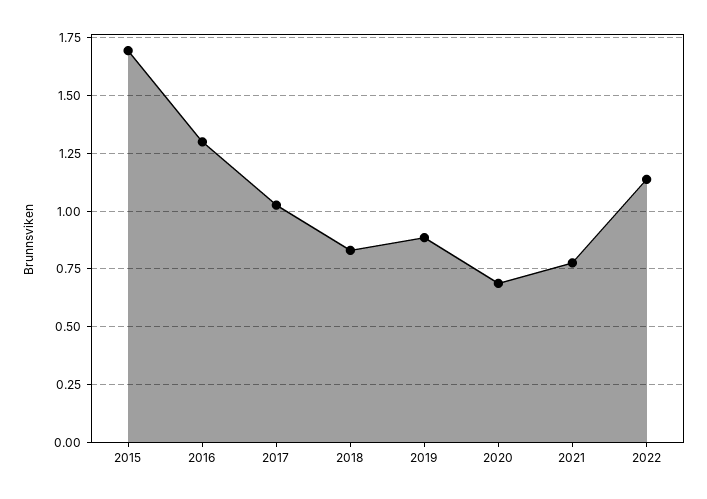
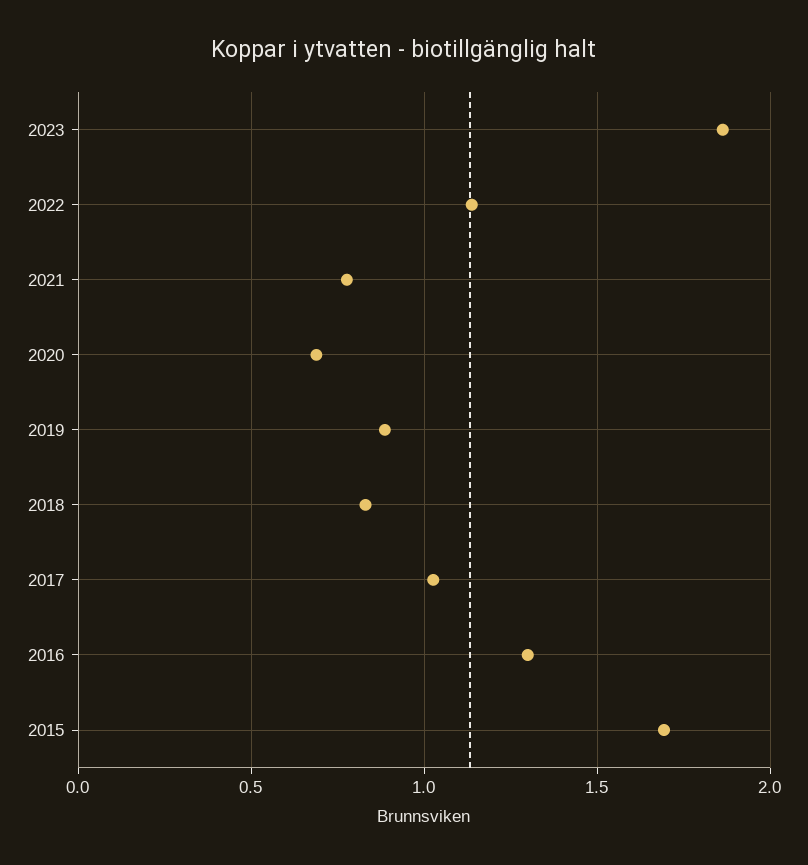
2023: none -> 1.85

